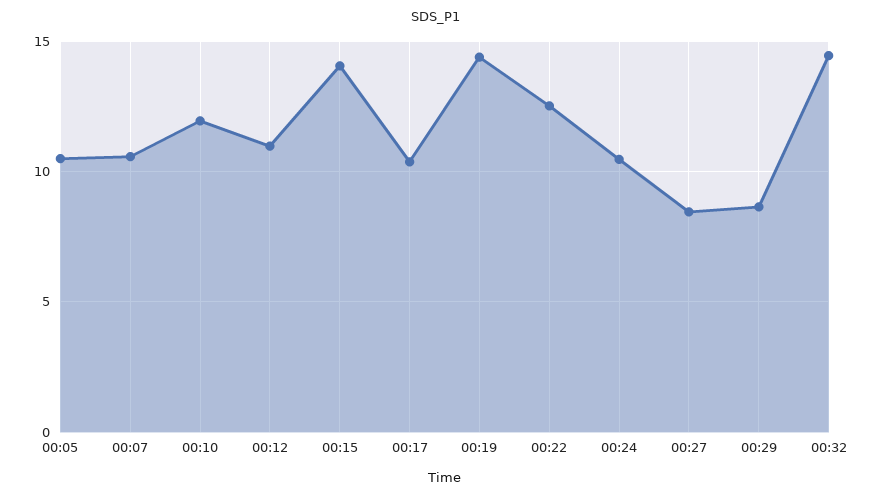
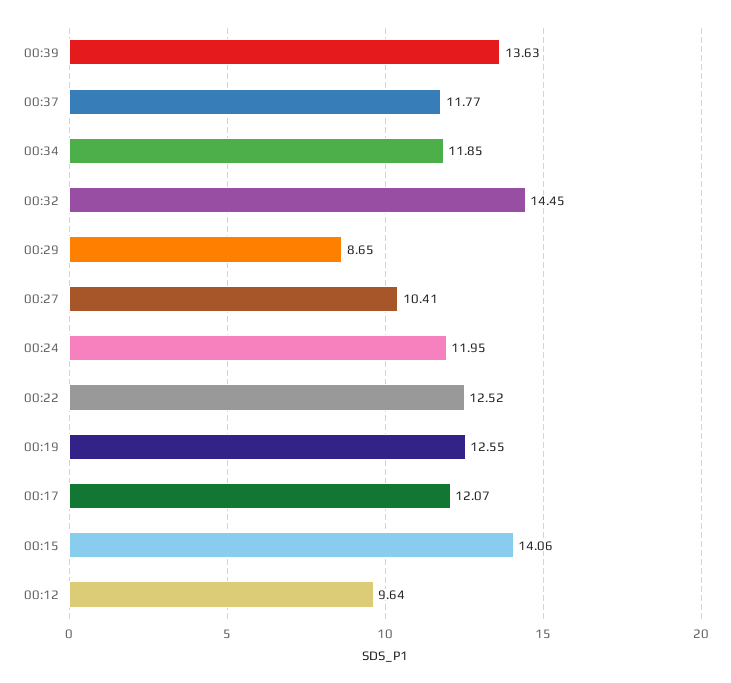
00:05: 10.5 -> none
00:07: 10.5 -> none
00:10: 12 -> none
00:12: 11 -> 9.64
00:17: 10.5 -> 12.07
00:19: 14.5 -> 12.55
00:24: 10.5 -> 11.95
00:27: 8.5 -> 10.41
00:39: none -> 13.63
00:37: none -> 11.77
00:34: none -> 11.85

